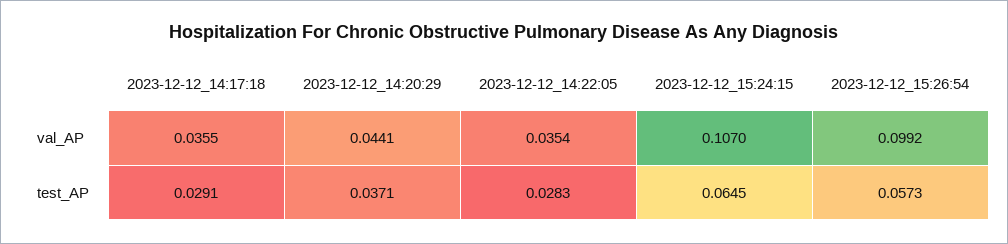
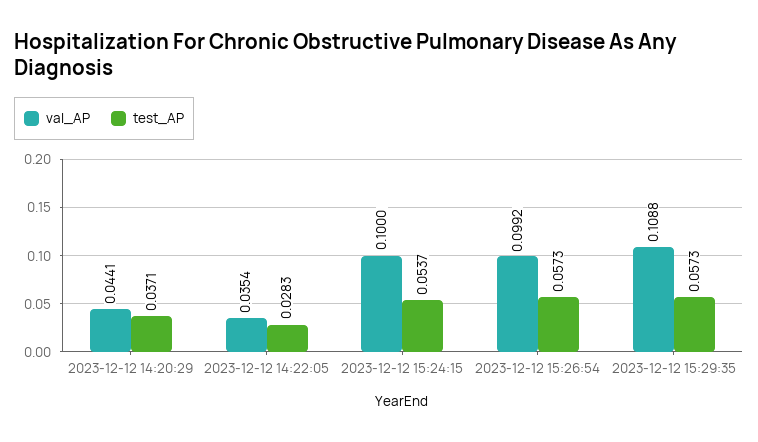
val_AP, 2023-12-12_14:17:18: 0.0355 -> none
val_AP, 2023-12-12_15:24:15: 0.107 -> 0.1
test_AP, 2023-12-12_14:17:18: 0.0291 -> none
test_AP, 2023-12-12_15:24:15: 0.0645 -> 0.0537
val_AP, 2023-12-12 15:29:35: none -> 0.1088
test_AP, 2023-12-12 15:29:35: none -> 0.0573

